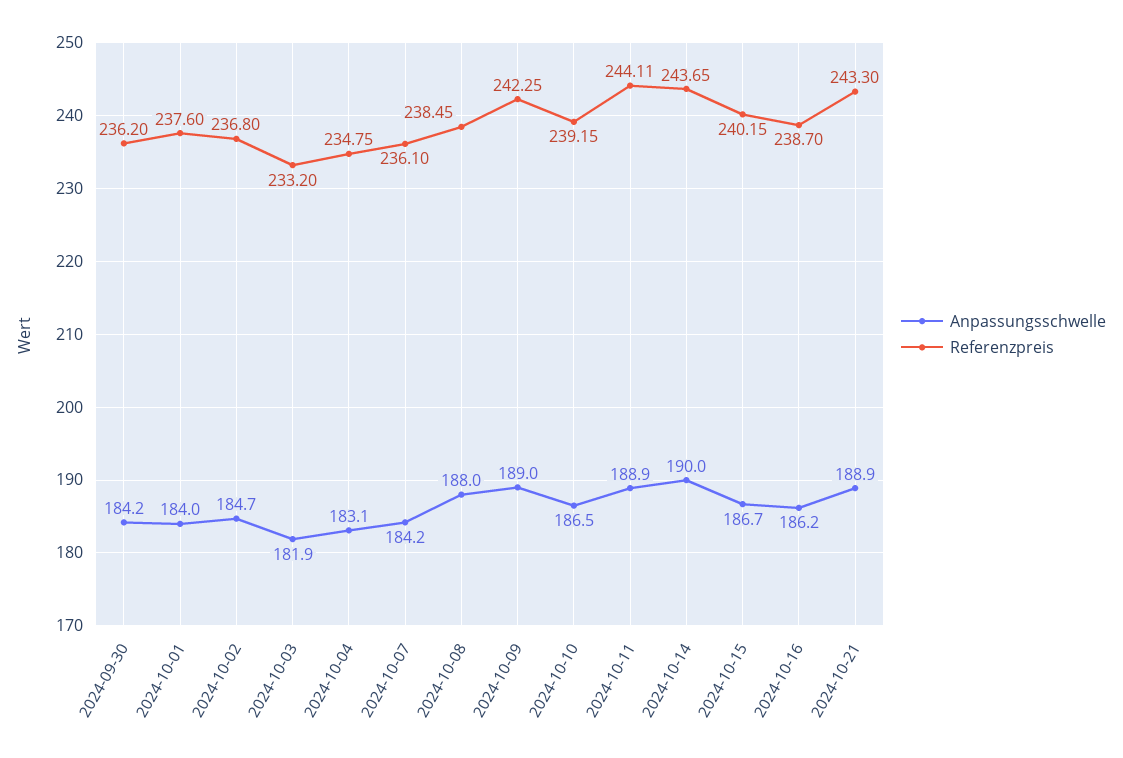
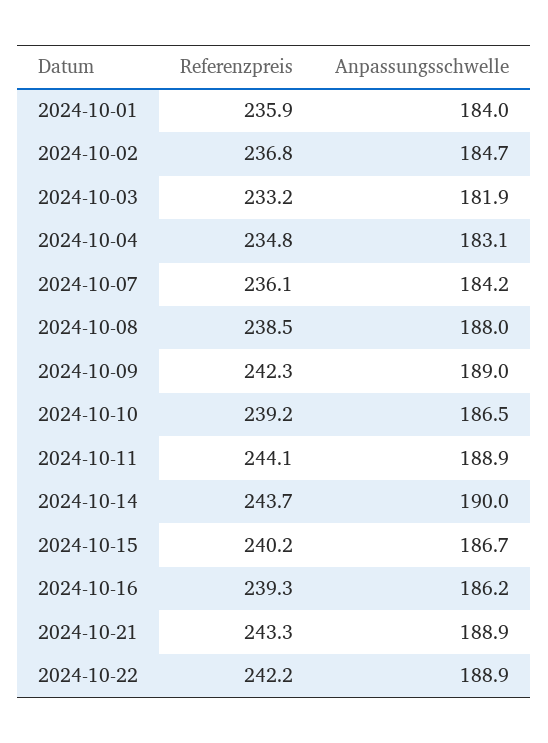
Anpassungsschwelle, 2024-09-30: 184.2 -> none
Referenzpreis, 2024-09-30: 236.2 -> none
Referenzpreis, 2024-10-01: 237.6 -> 235.9
Referenzpreis, 2024-10-16: 238.7 -> 239.3
Referenzpreis, 2024-10-22: none -> 242.2
Anpassungsschwelle, 2024-10-22: none -> 188.9

